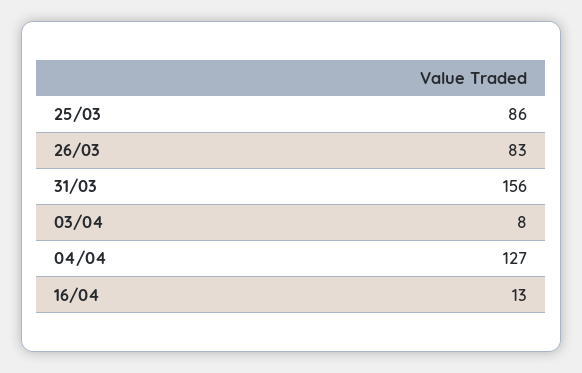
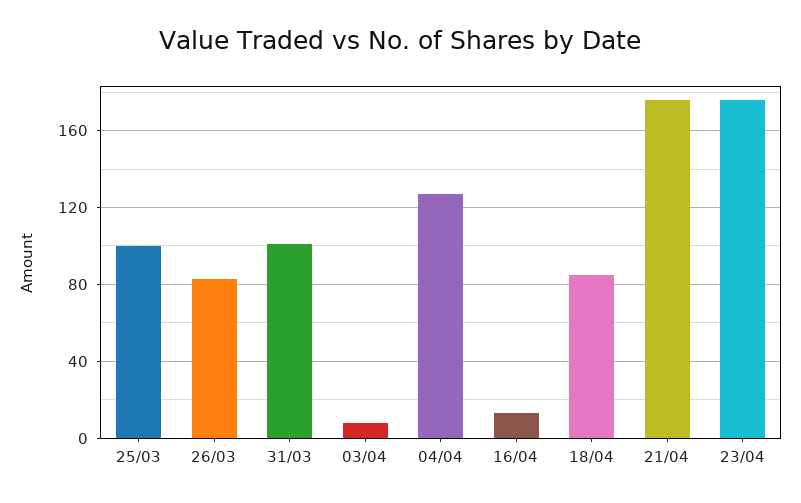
25/03: 86 -> 100
31/03: 156 -> 100
18/04: none -> 85
21/04: none -> 175
23/04: none -> 175

